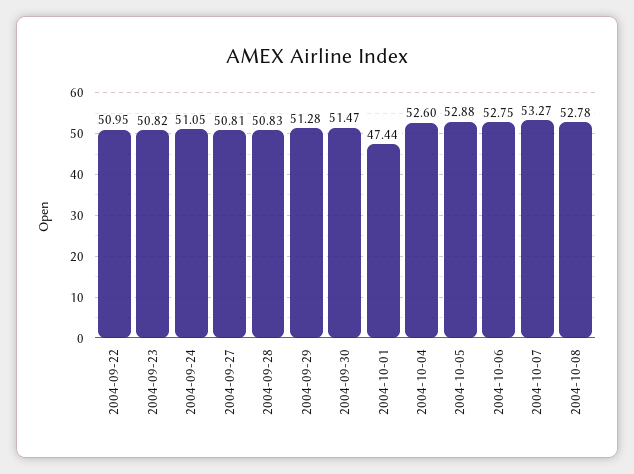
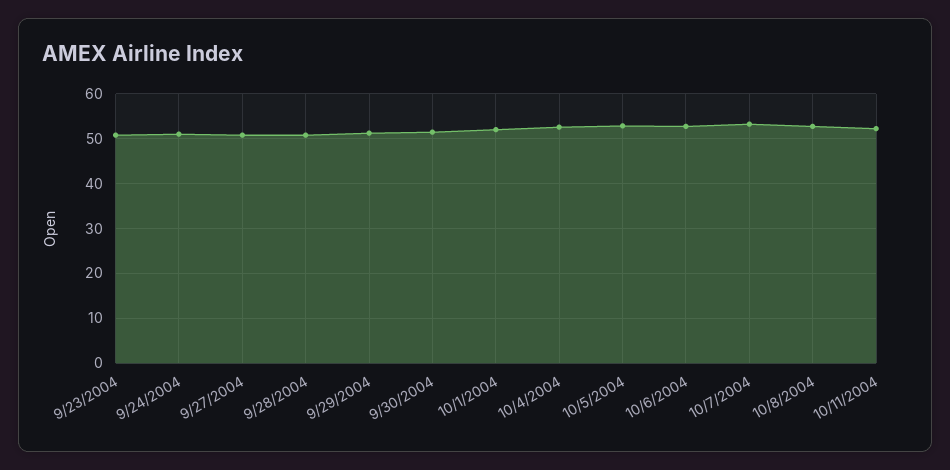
2004-09-22: 50.95 -> none
2004-10-01: 47.44 -> 52
10/11/2004: none -> 52

